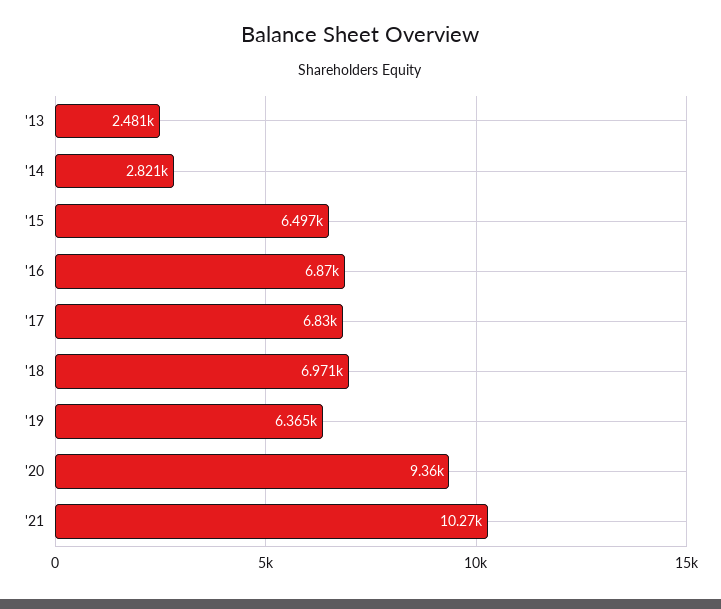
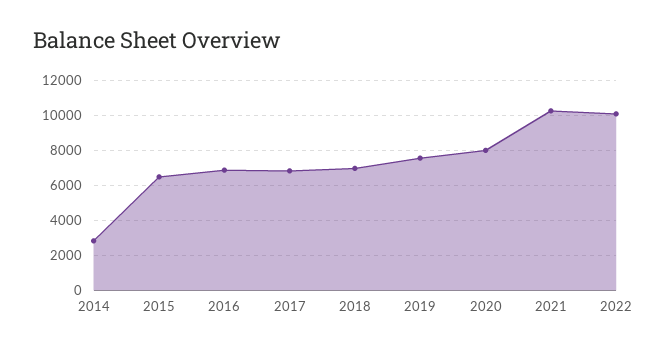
'13: 2481 -> none
'19: 6365 -> 7500
'20: 9360 -> 8000
2022: none -> 10000

